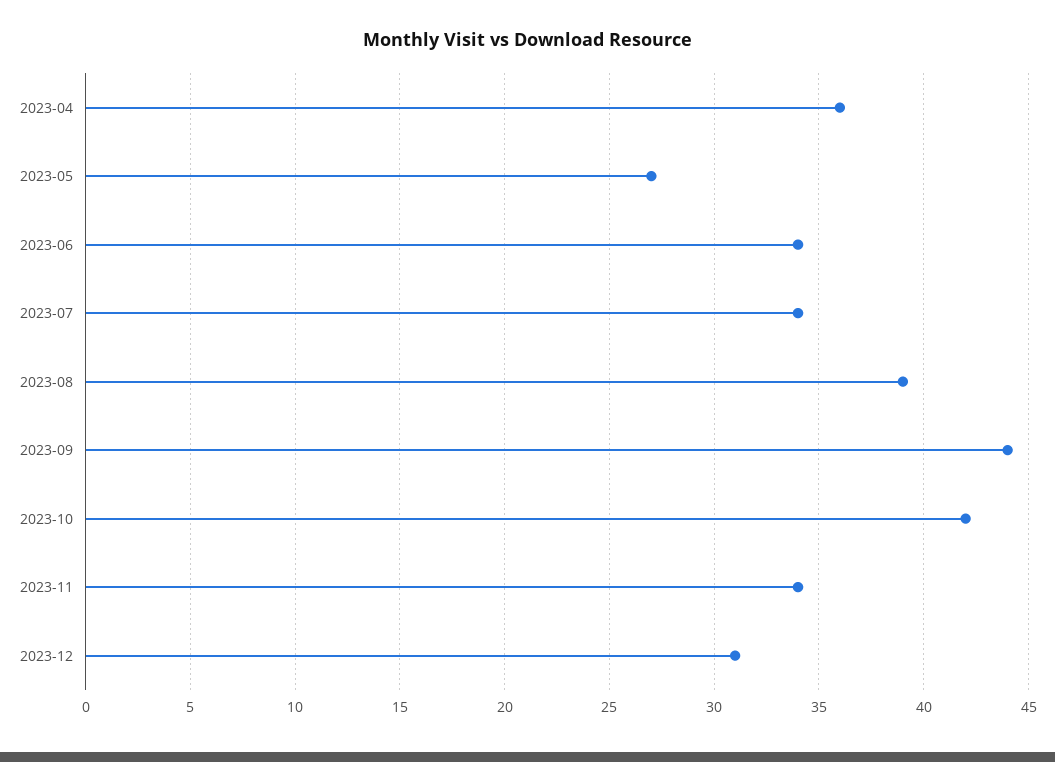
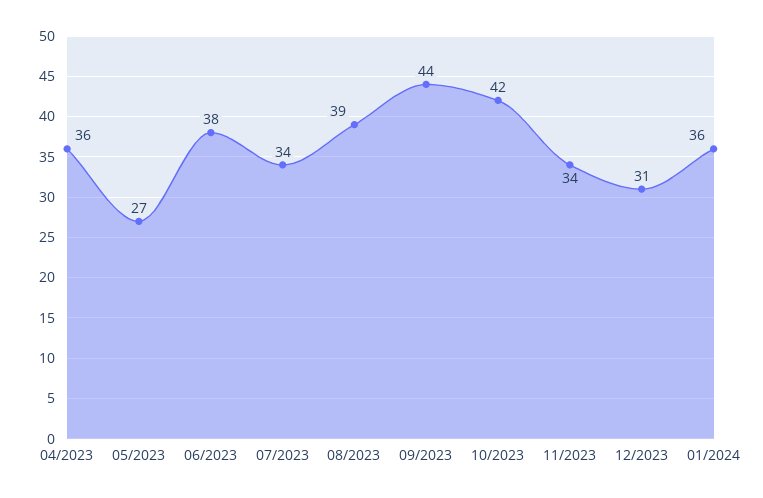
2023-06: 34 -> 38
01/2024: none -> 36

